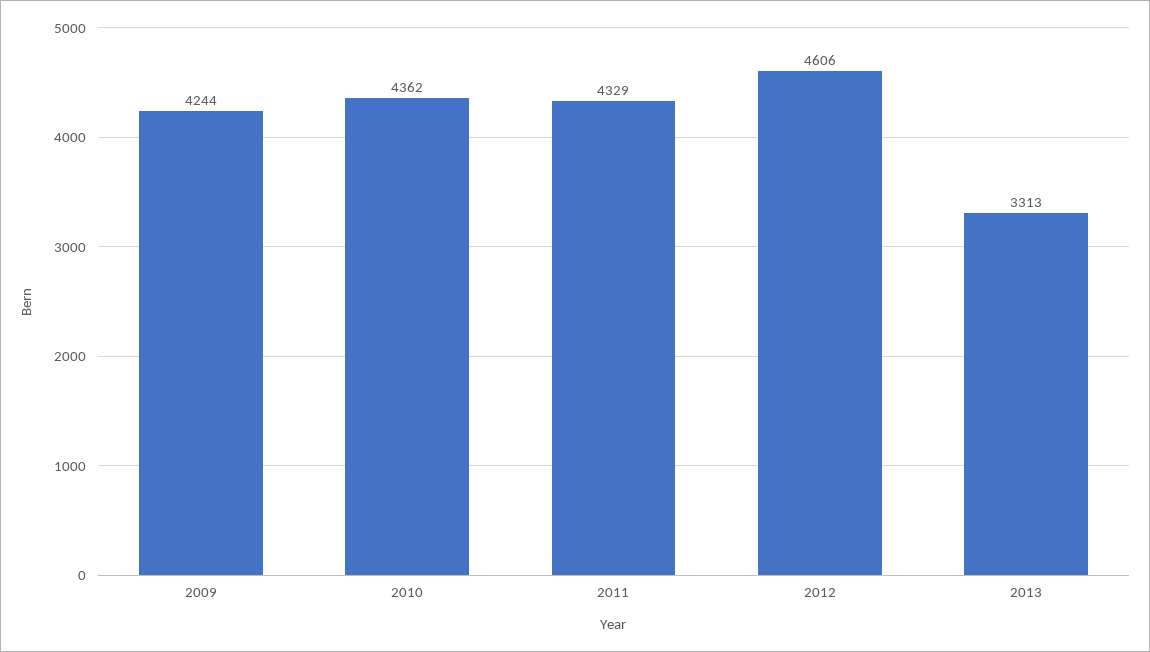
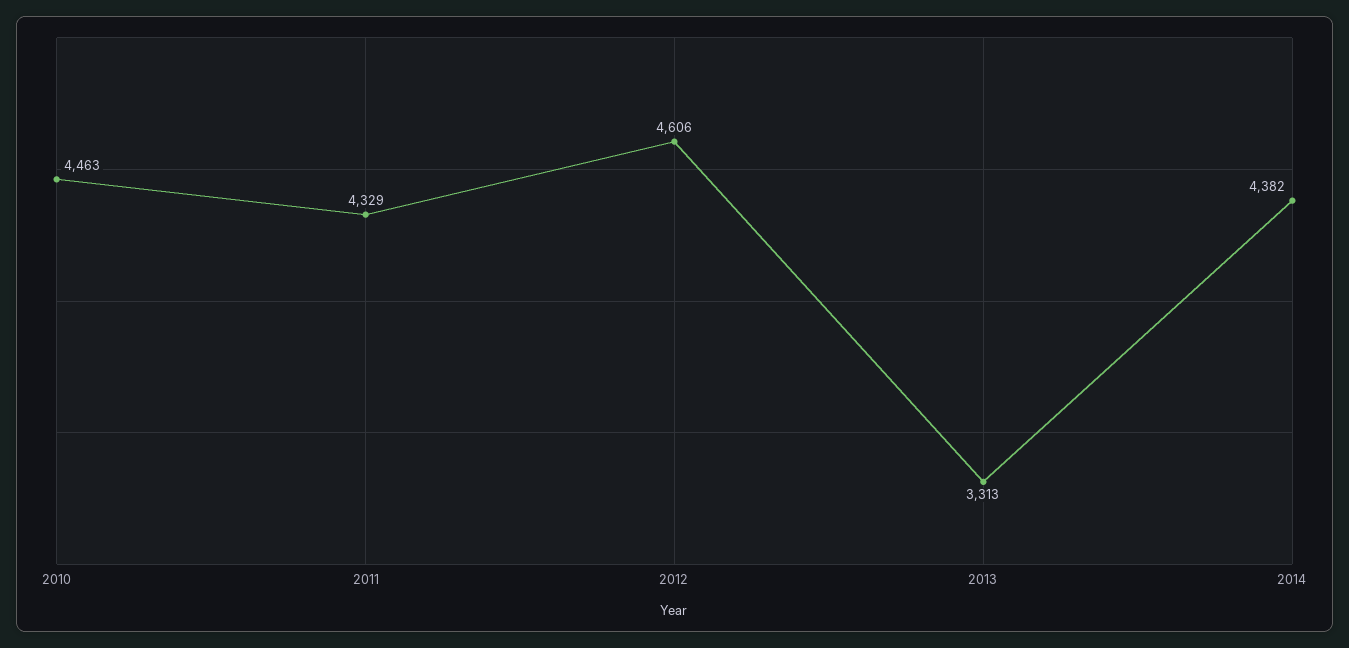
2009: 4244 -> none
2010: 4362 -> 4463
2014: none -> 4382

